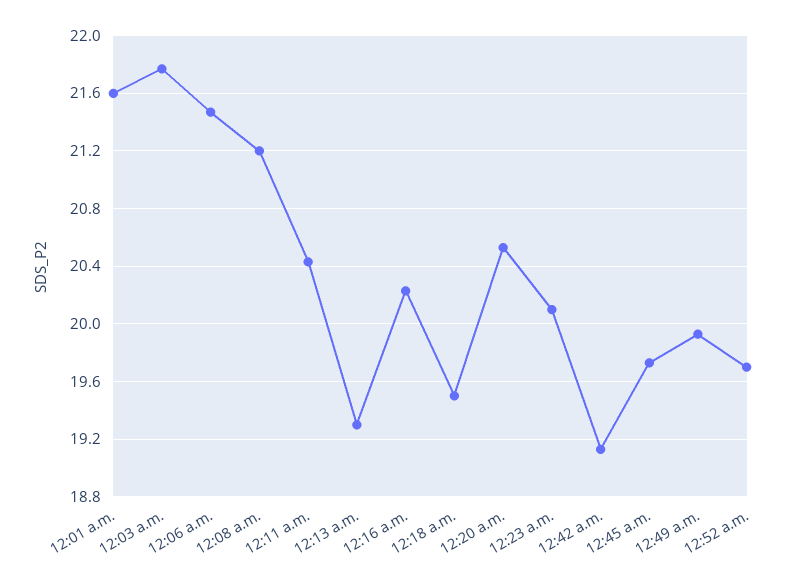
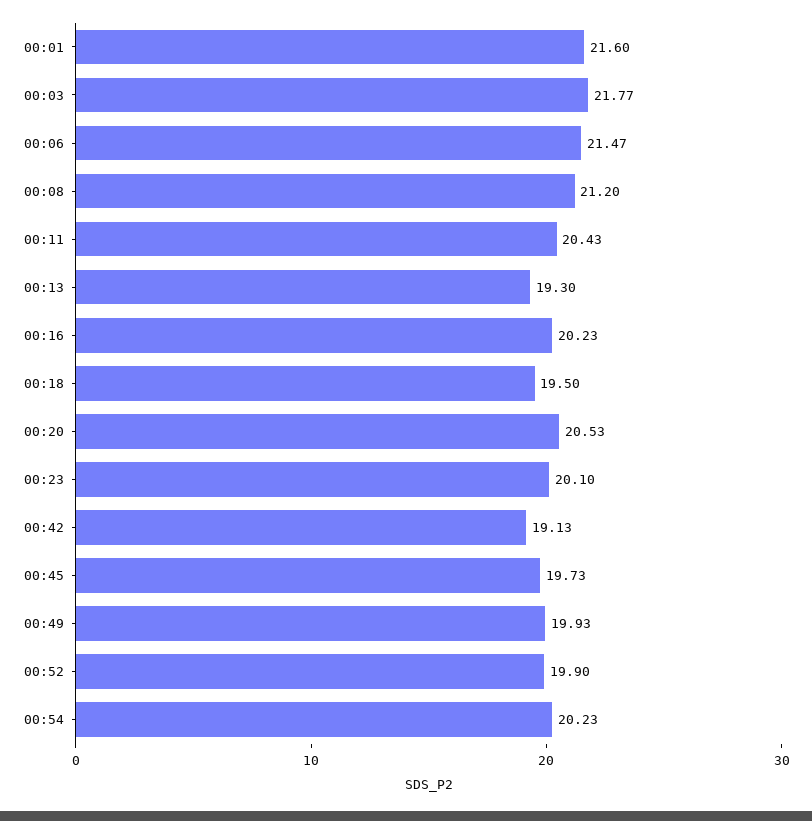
12:52 a.m.: 19.7 -> 19.9
00:54: none -> 20.23

